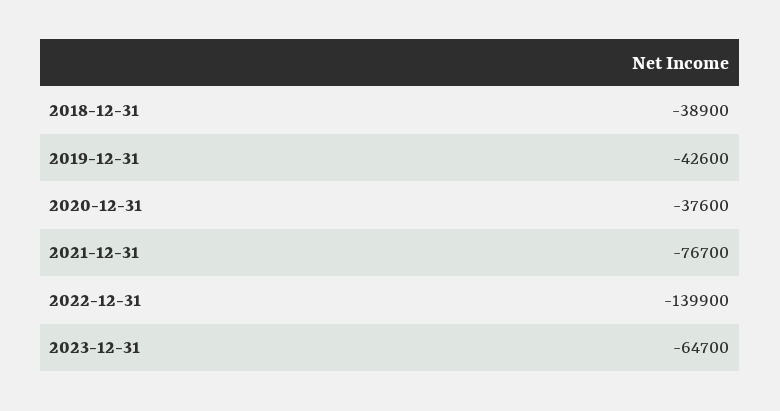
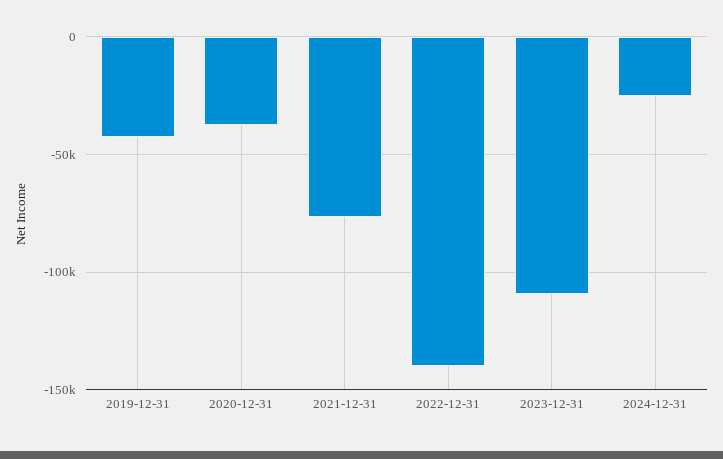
2018-12-31: -38900 -> none
2023-12-31: -64700 -> -110000
2024-12-31: none -> -25000

